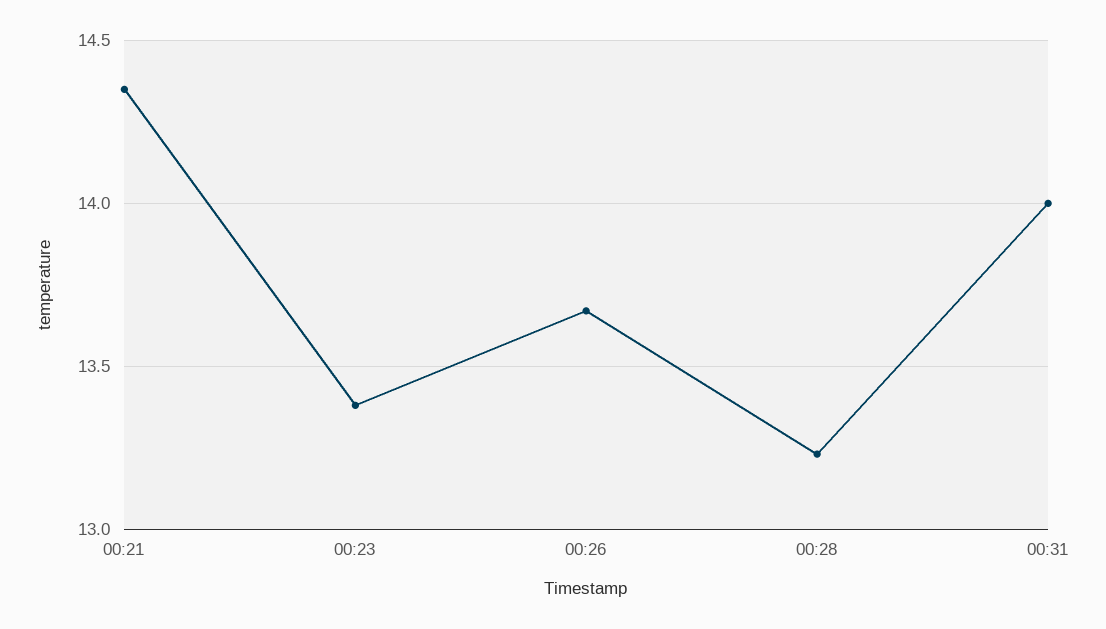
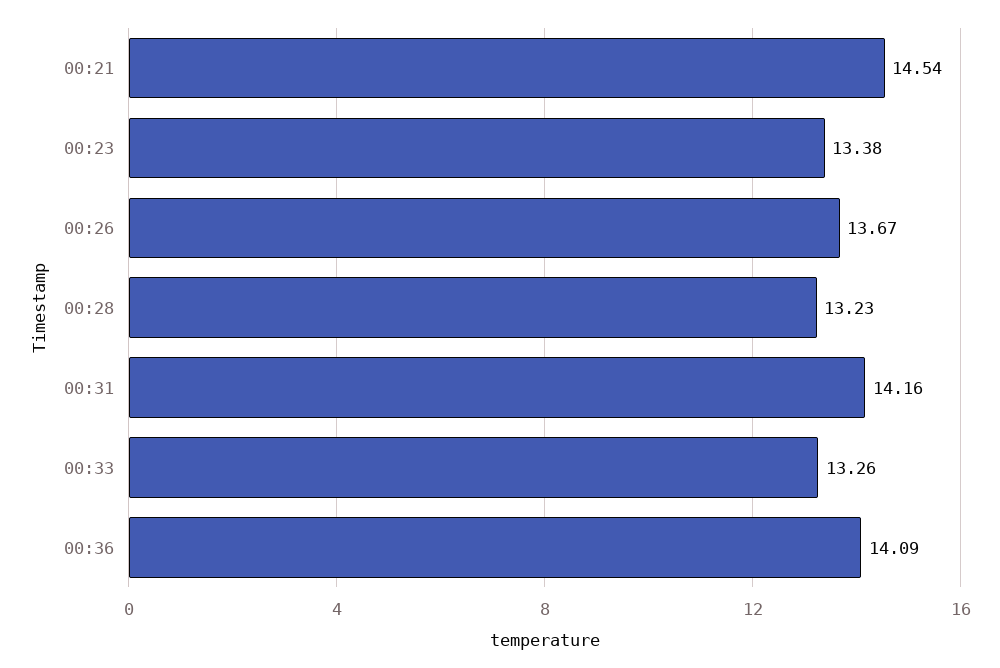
00:21: 14.35 -> 14.54
00:31: 14 -> 14.16
00:33: none -> 13.26
00:36: none -> 14.09

